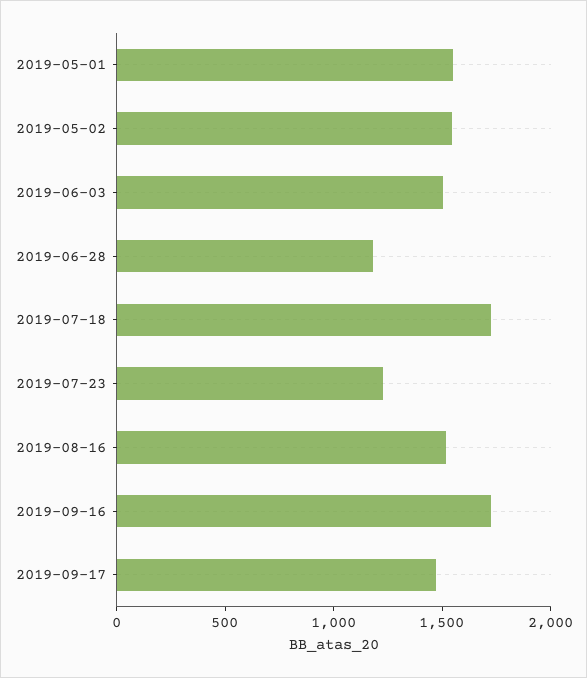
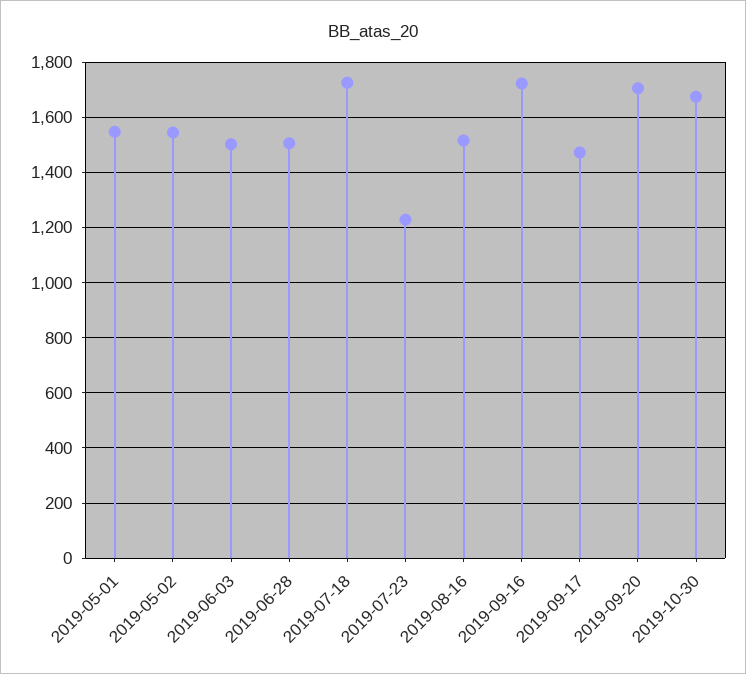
2019-06-28: 1200 -> 1500
2019-09-20: none -> 1700
2019-10-30: none -> 1675

